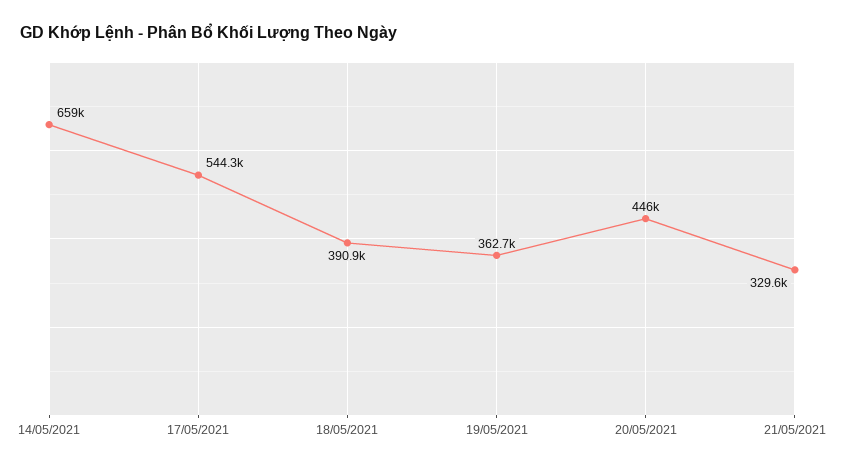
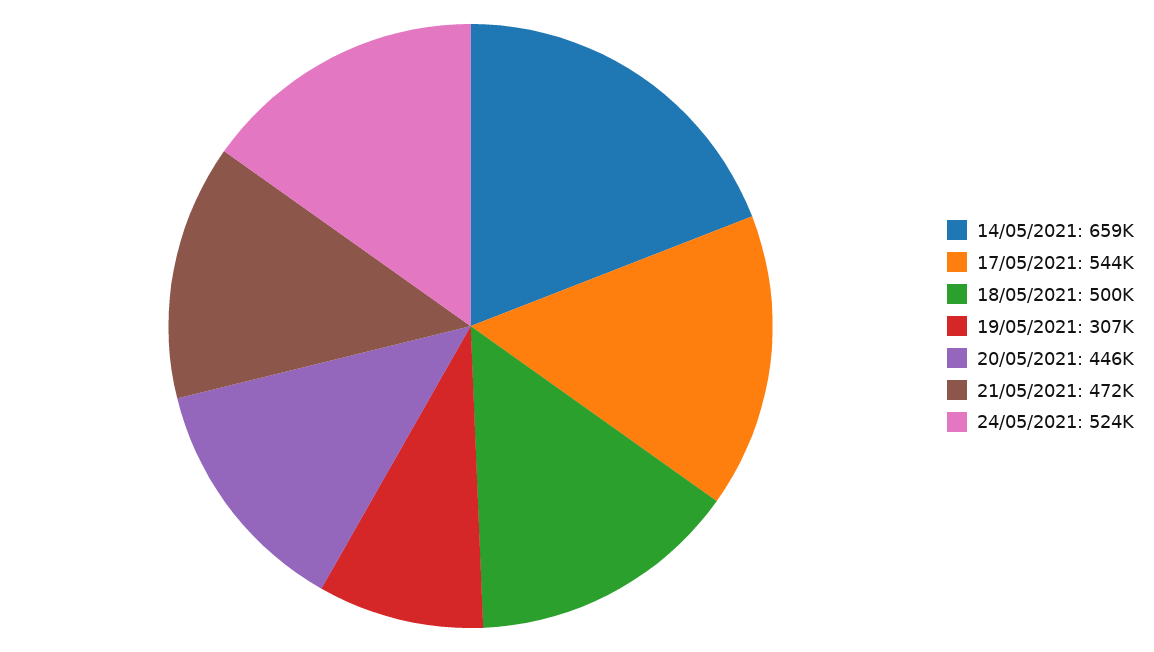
18/05/2021: 390900 -> 500000
19/05/2021: 362700 -> 307000
21/05/2021: 329600 -> 472000
24/05/2021: none -> 524000

